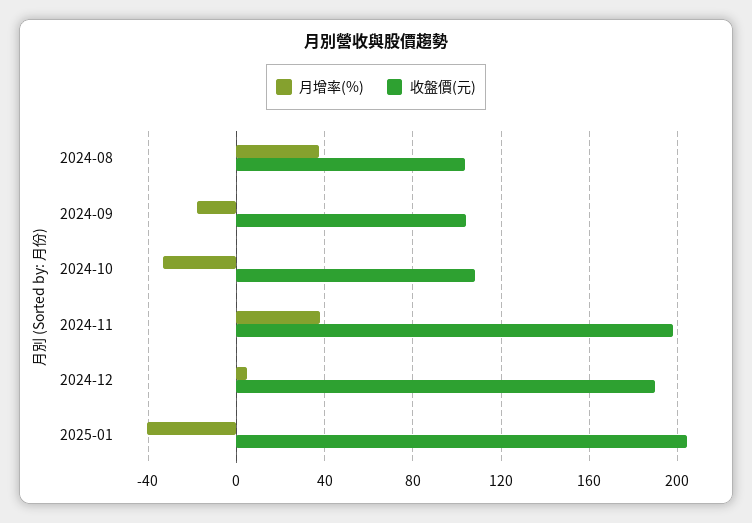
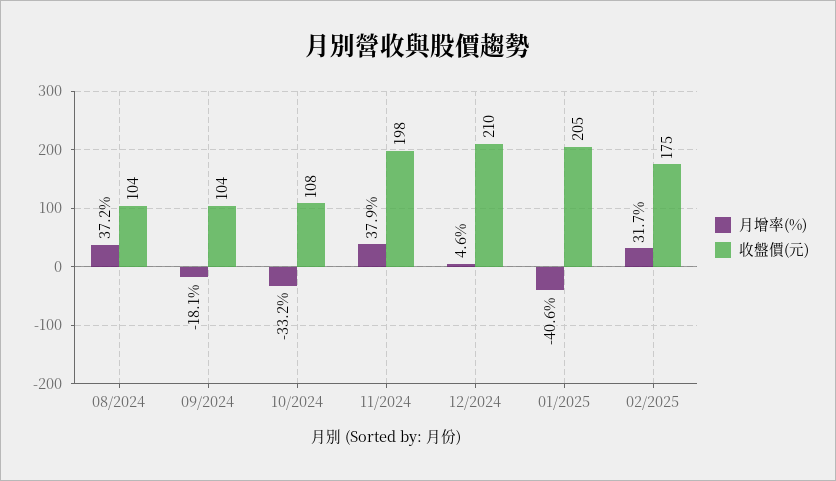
收盤價(元), 2024-12: 190 -> 210
月增率(%), 02/2025: none -> 31.7
收盤價(元), 02/2025: none -> 175

